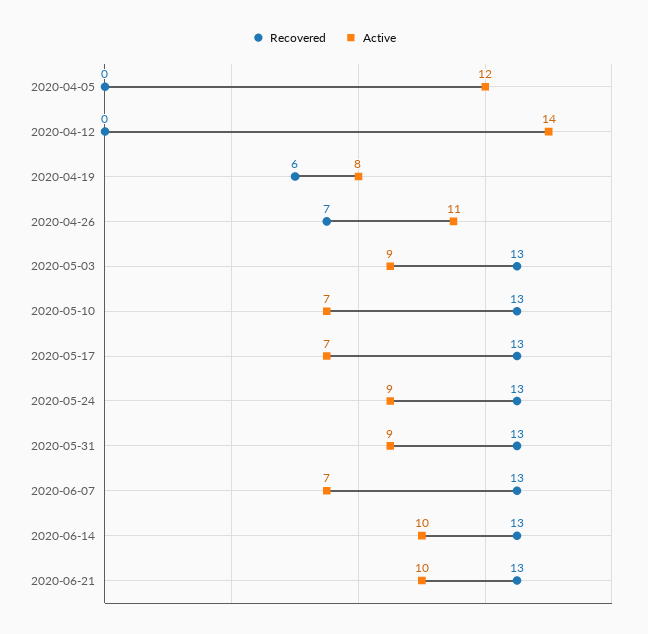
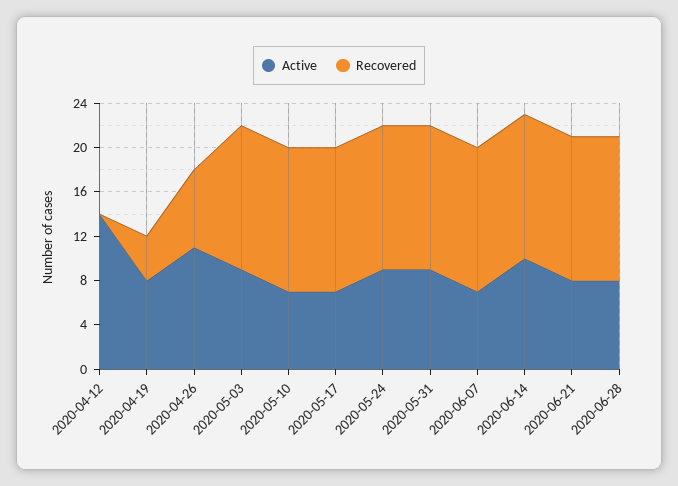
Recovered, 2020-04-05: 0 -> none
Active, 2020-04-05: 12 -> none
Recovered, 2020-04-19: 6 -> 4
Active, 2020-06-21: 10 -> 8
Active, 2020-06-28: none -> 8
Recovered, 2020-06-28: none -> 13

